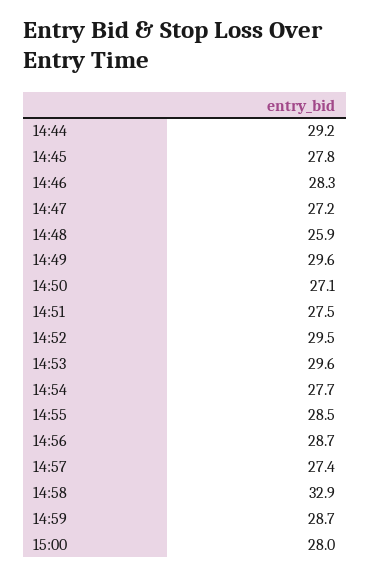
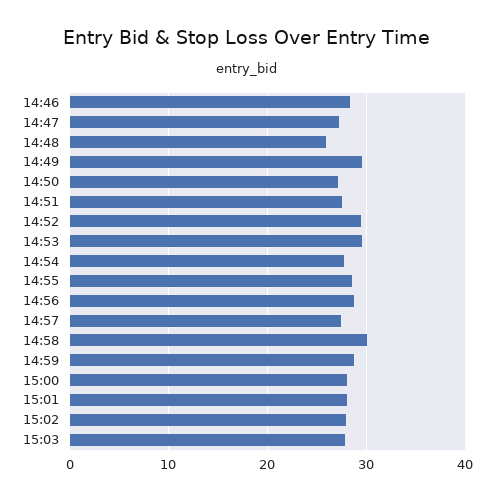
14:44: 29.2 -> none
14:45: 27.8 -> none
14:58: 32.9 -> 30
15:01: none -> 28
15:02: none -> 28
15:03: none -> 28

